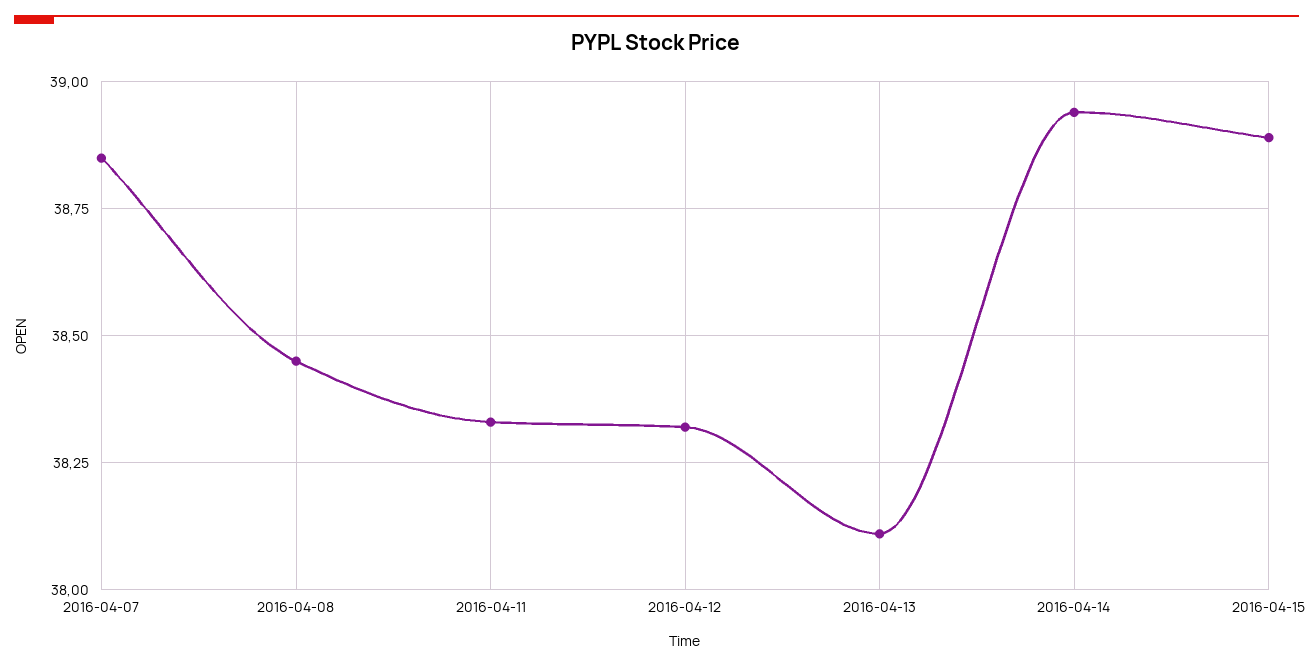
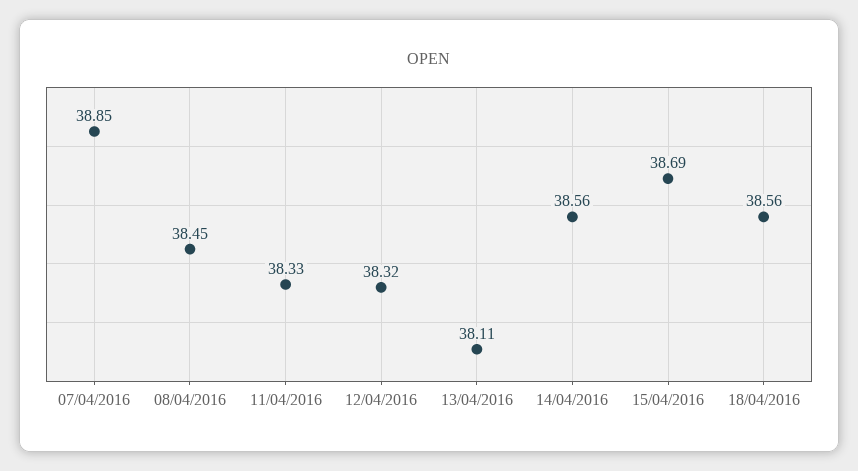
2016-04-14: 38.95 -> 38.56
2016-04-15: 38.9 -> 38.69
18/04/2016: none -> 38.56

